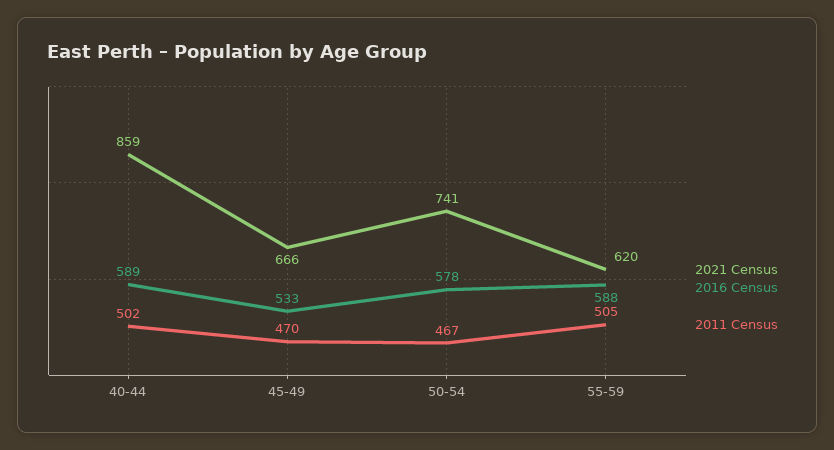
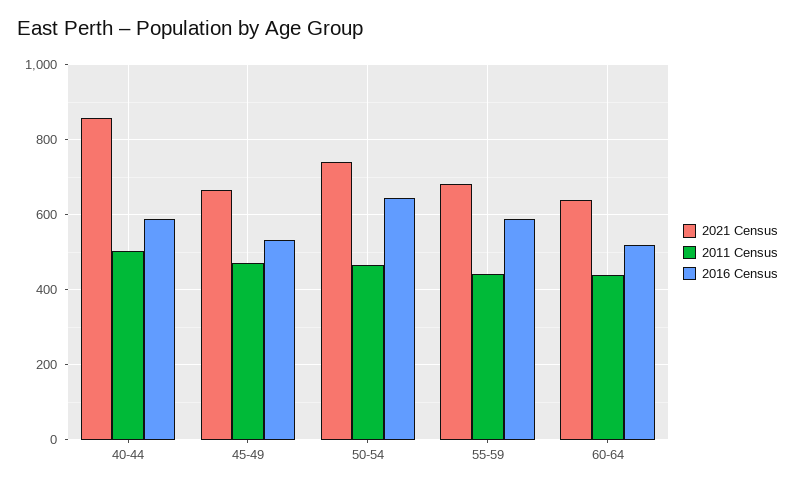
2016 Census, 50-54: 578 -> 640
2021 Census, 55-59: 620 -> 680
2011 Census, 55-59: 505 -> 440
2021 Census, 60-64: none -> 640
2011 Census, 60-64: none -> 440
2016 Census, 60-64: none -> 520

